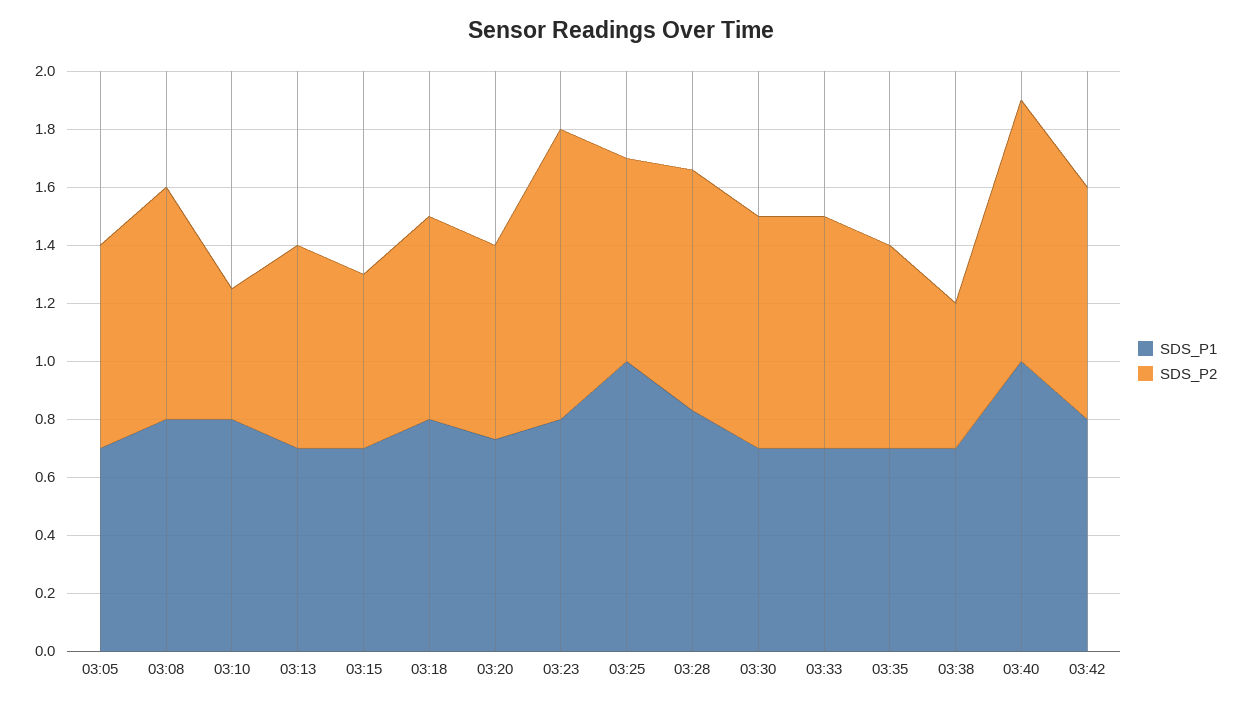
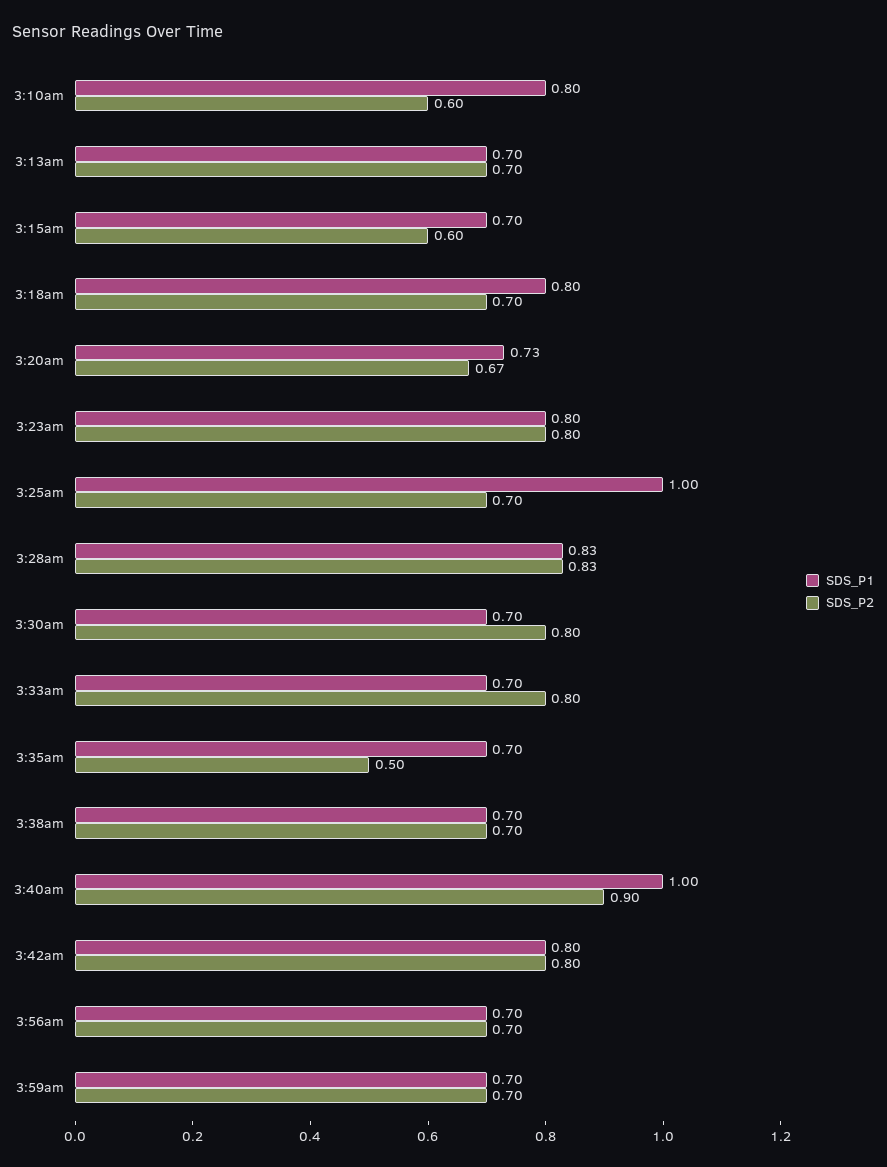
SDS_P1, 03:05: 0.7 -> none
SDS_P2, 03:05: 0.7 -> none
SDS_P1, 03:08: 0.8 -> none
SDS_P2, 03:08: 0.8 -> none
SDS_P2, 03:10: 0.45 -> 0.6
SDS_P2, 03:23: 1 -> 0.8
SDS_P2, 03:35: 0.7 -> 0.5
SDS_P2, 03:38: 0.5 -> 0.7
SDS_P1, 3:56am: none -> 0.7
SDS_P2, 3:56am: none -> 0.7
SDS_P1, 3:59am: none -> 0.7
SDS_P2, 3:59am: none -> 0.7

